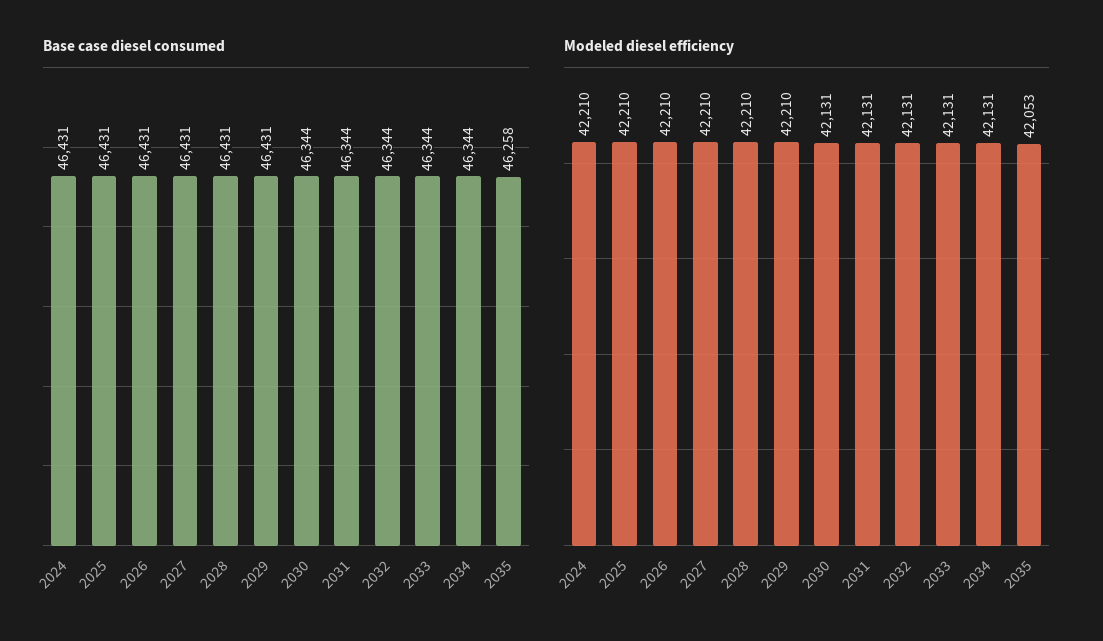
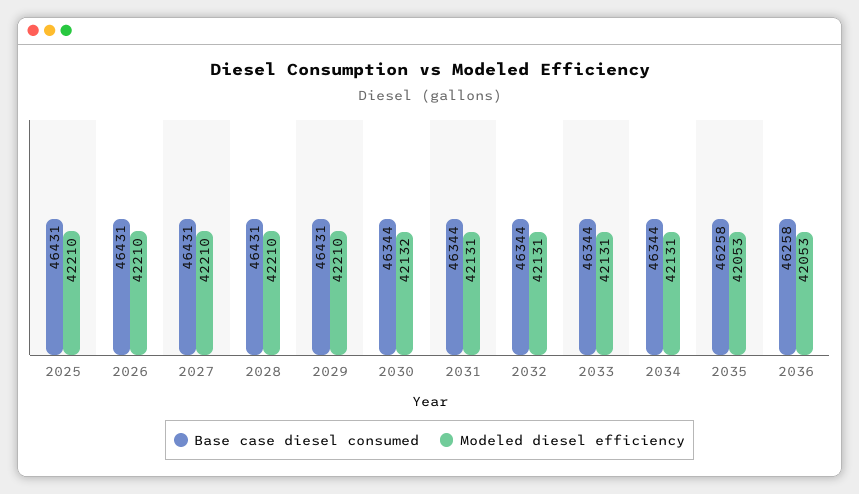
Base case diesel consumed, 2024: 46431 -> none
Modeled diesel efficiency, 2024: 42210 -> none
Modeled diesel efficiency, 2030: 42131 -> 42132
Base case diesel consumed, 2036: none -> 46258
Modeled diesel efficiency, 2036: none -> 42053

